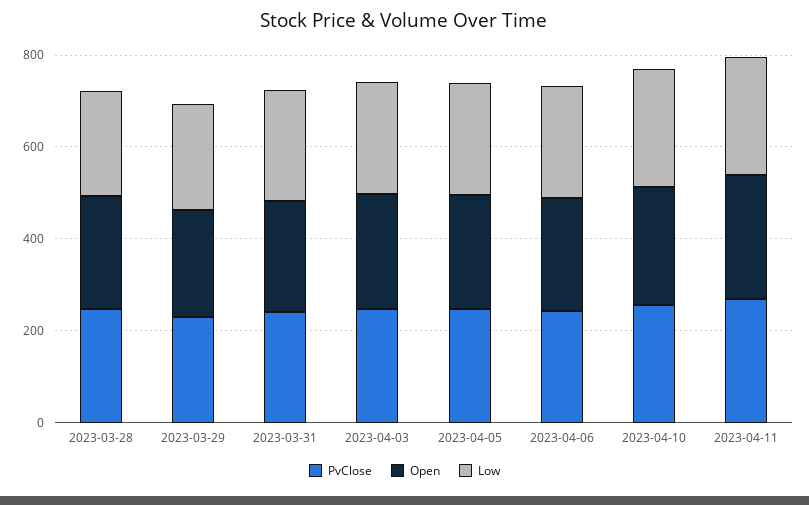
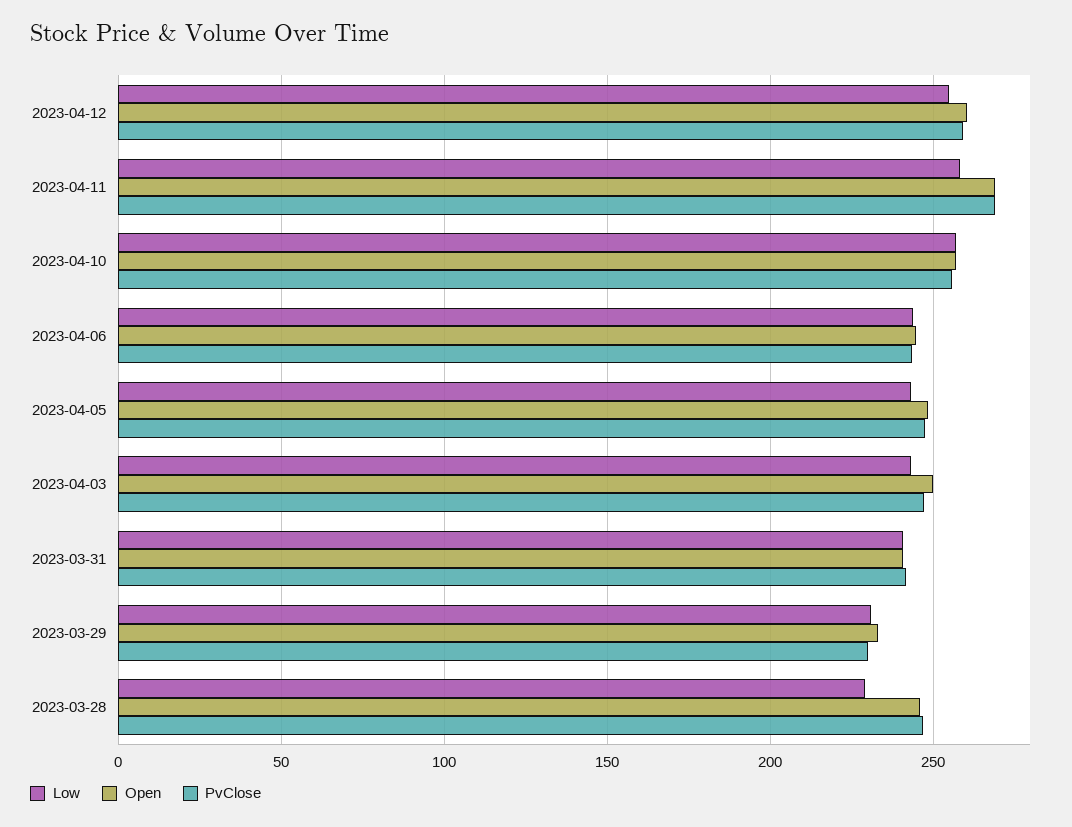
Low, 2023-04-12: none -> 255
Open, 2023-04-12: none -> 260
PvClose, 2023-04-12: none -> 260

